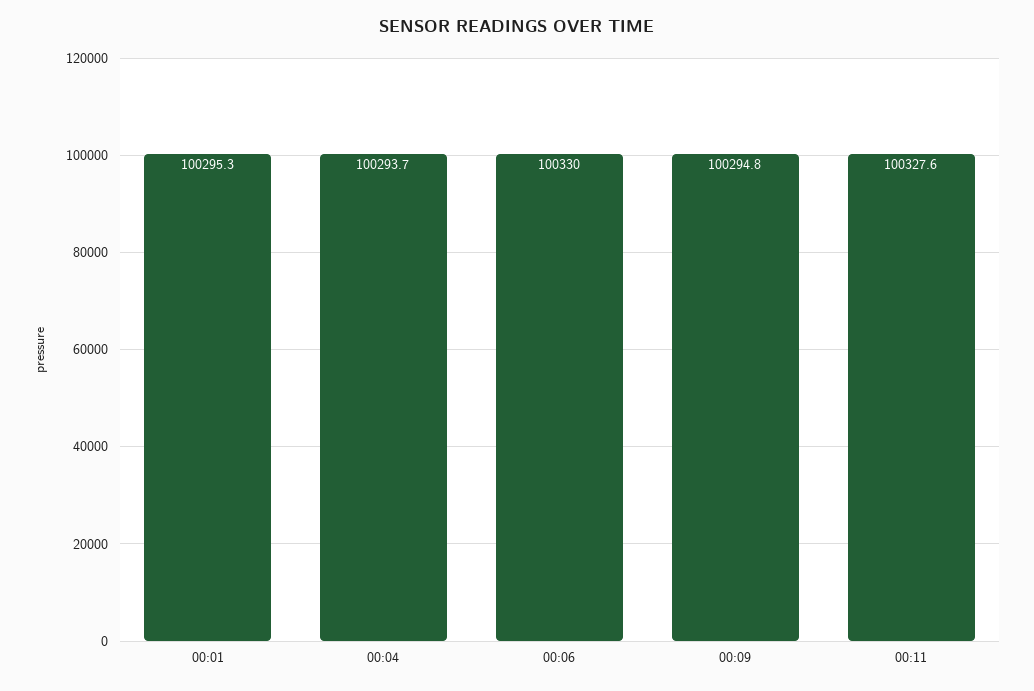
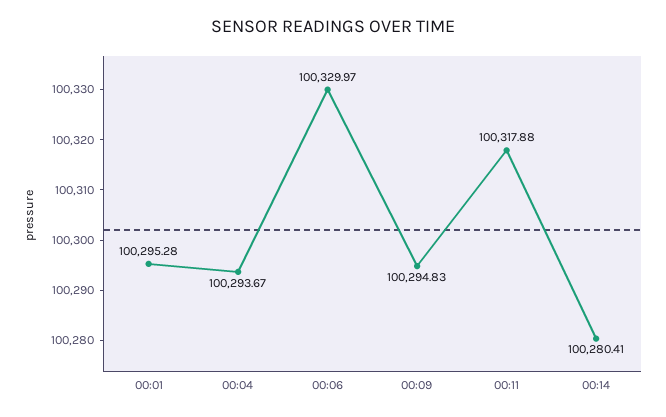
00:11: 100327.6 -> 100317.88
00:14: none -> 100280.41

